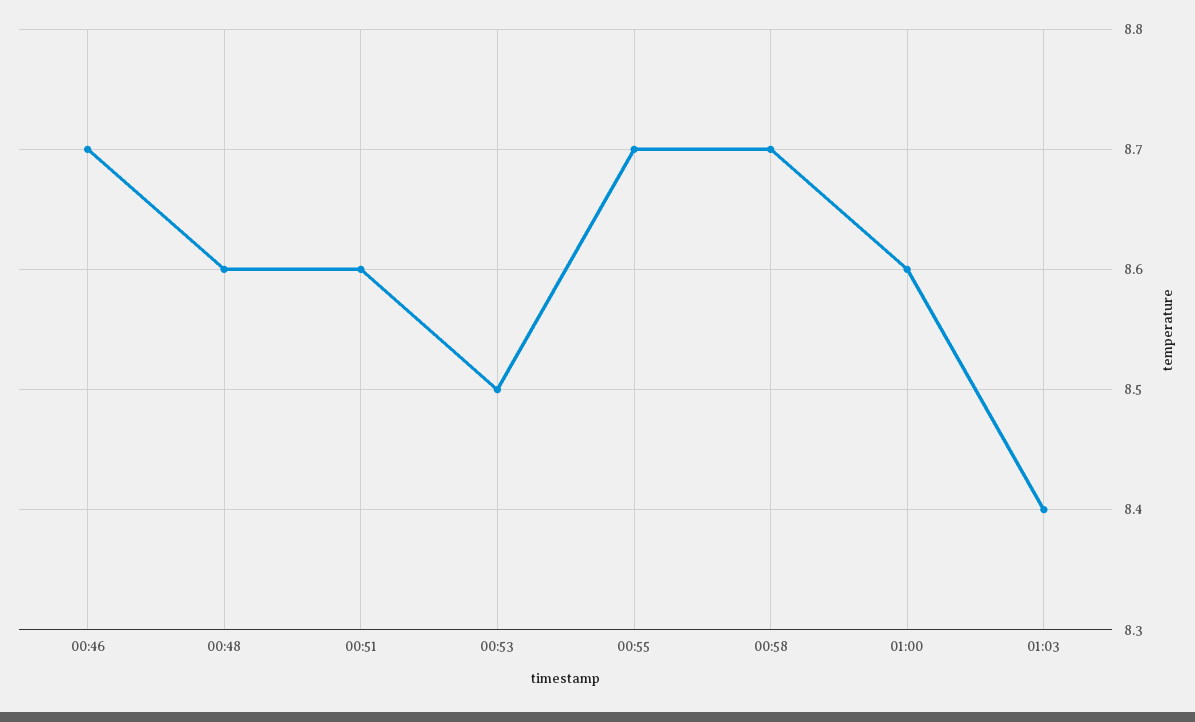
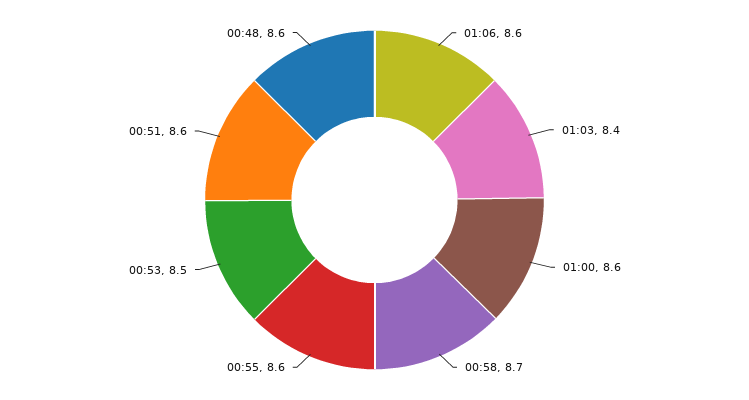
00:46: 8.7 -> none
00:55: 8.7 -> 8.6
01:06: none -> 8.6

